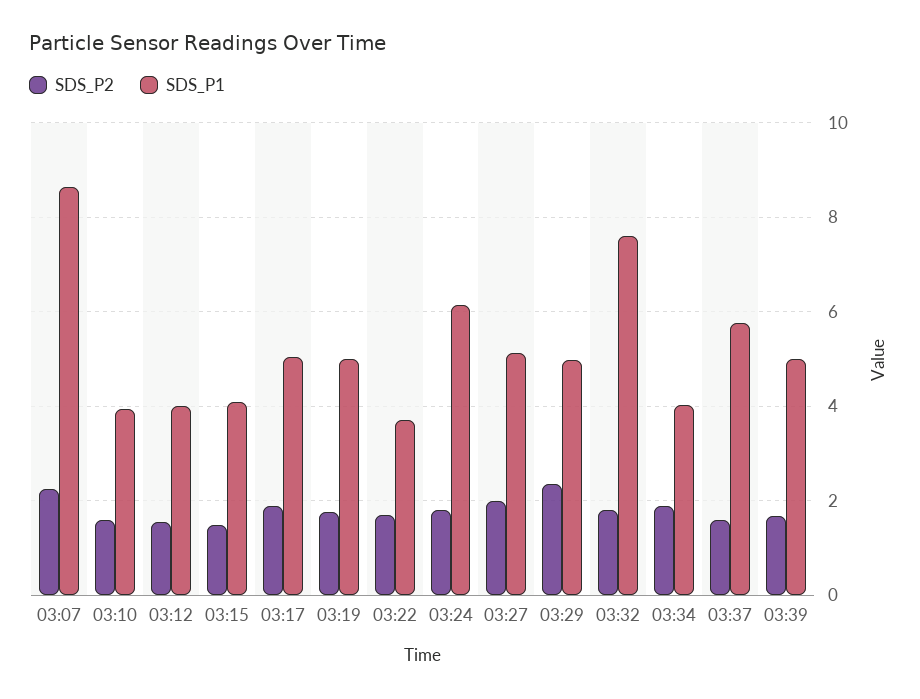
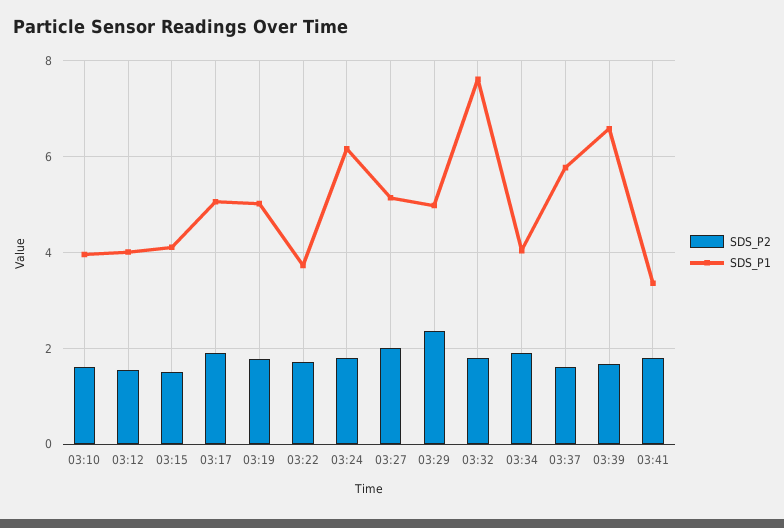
SDS_P2, 03:07: 2.2 -> none
SDS_P1, 03:07: 8.6 -> none
SDS_P1, 03:39: 5 -> 6.6
SDS_P2, 03:41: none -> 1.8
SDS_P1, 03:41: none -> 3.4

